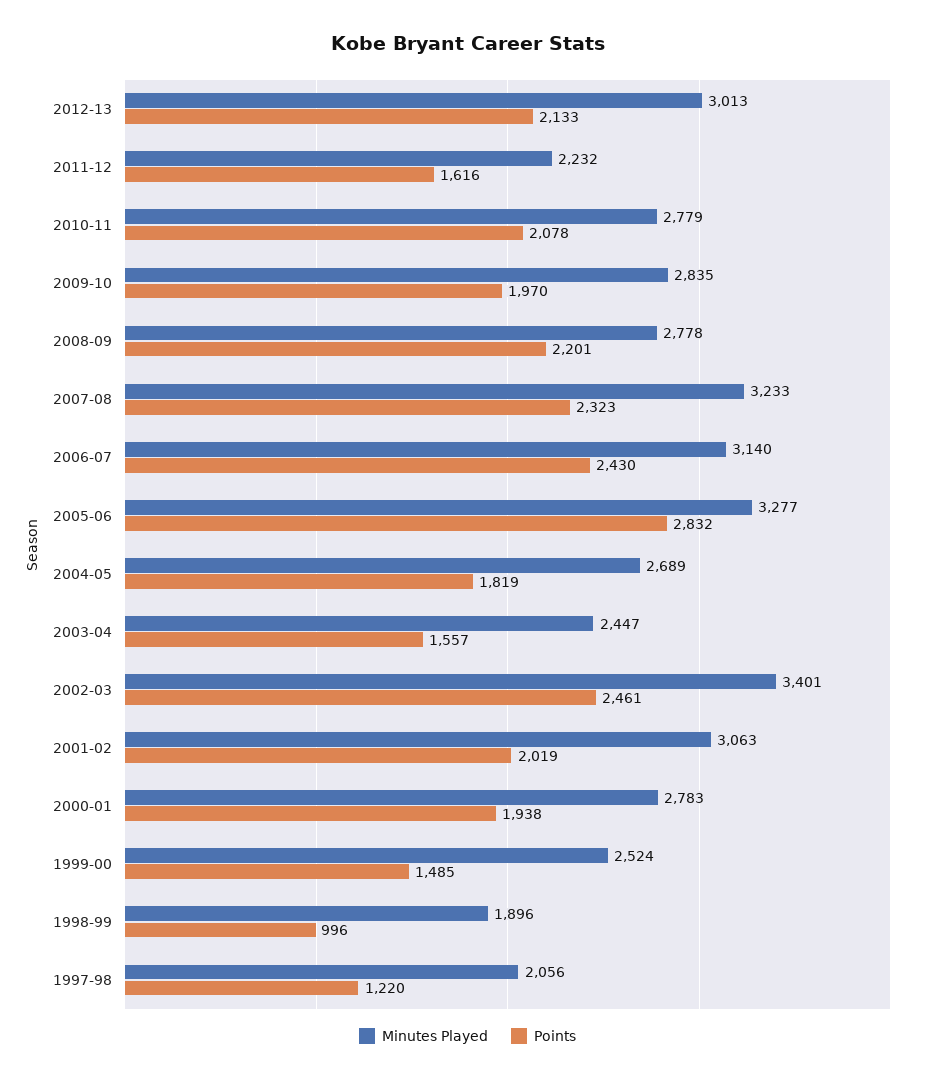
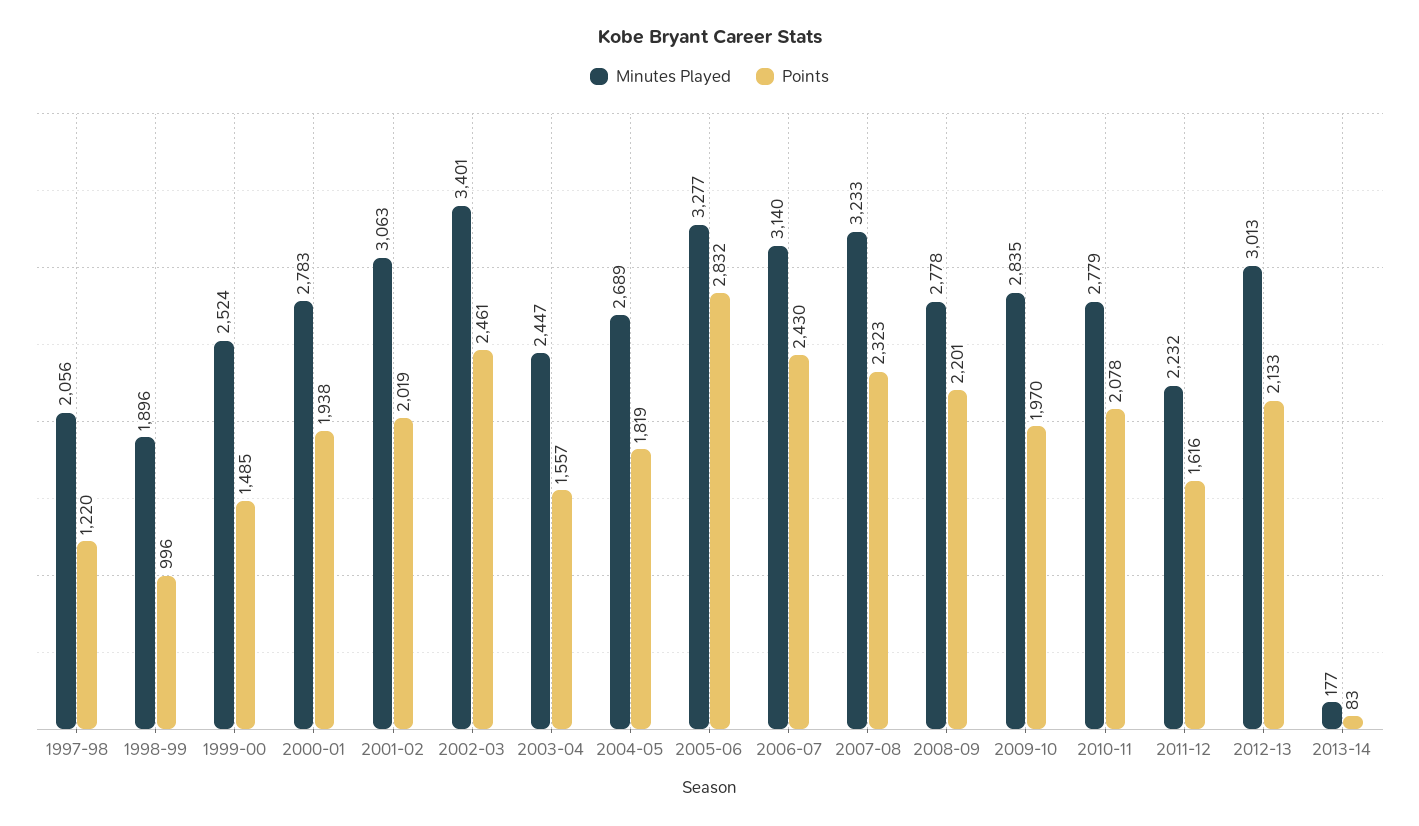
Minutes Played, 2013-14: none -> 177
Points, 2013-14: none -> 83

